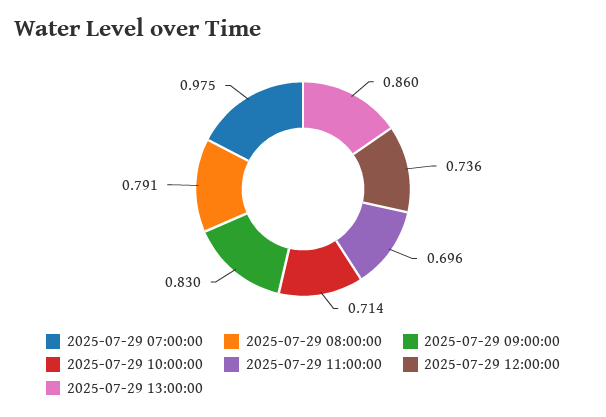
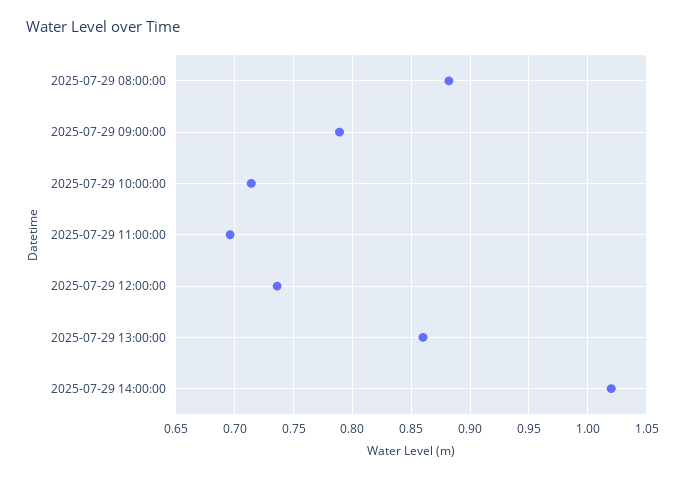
2025-07-29 07:00:00: 0.975 -> none
2025-07-29 08:00:00: 0.791 -> 0.88
2025-07-29 09:00:00: 0.83 -> 0.79
2025-07-29 14:00:00: none -> 1.02

